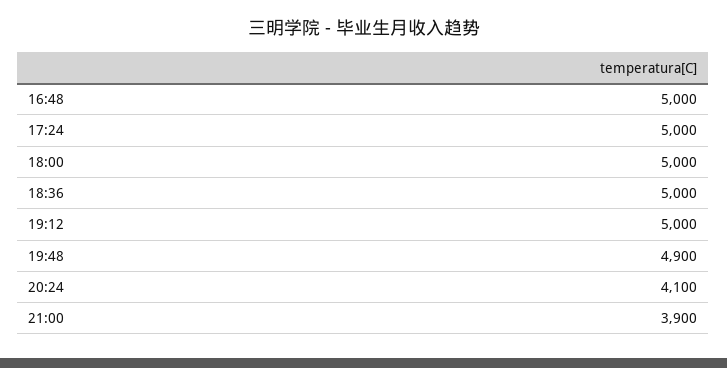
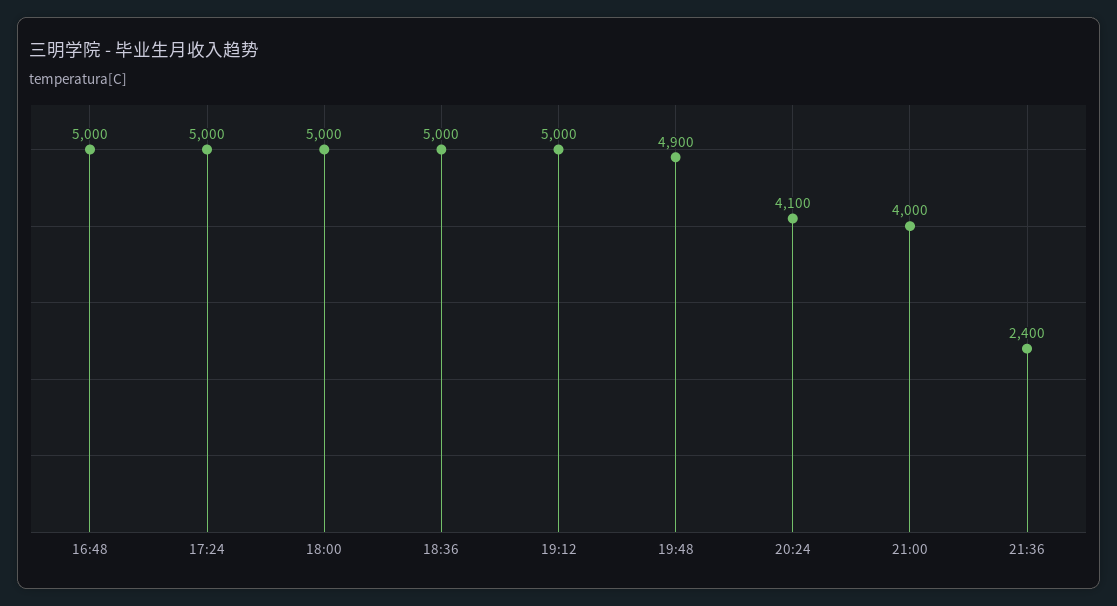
21:00: 3900 -> 4000
21:36: none -> 2400

